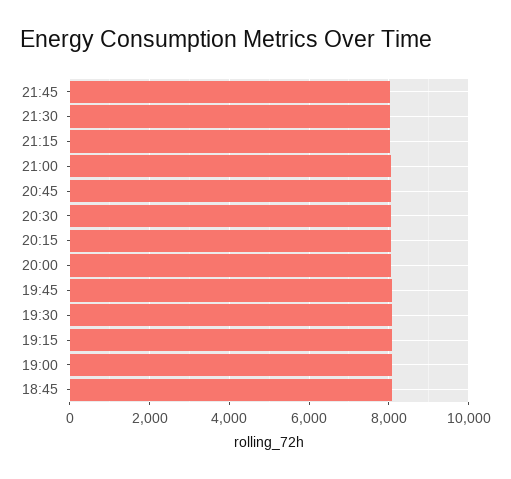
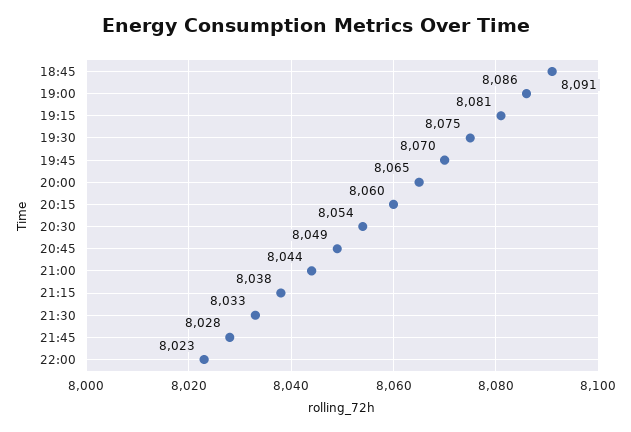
22:00: none -> 8023

